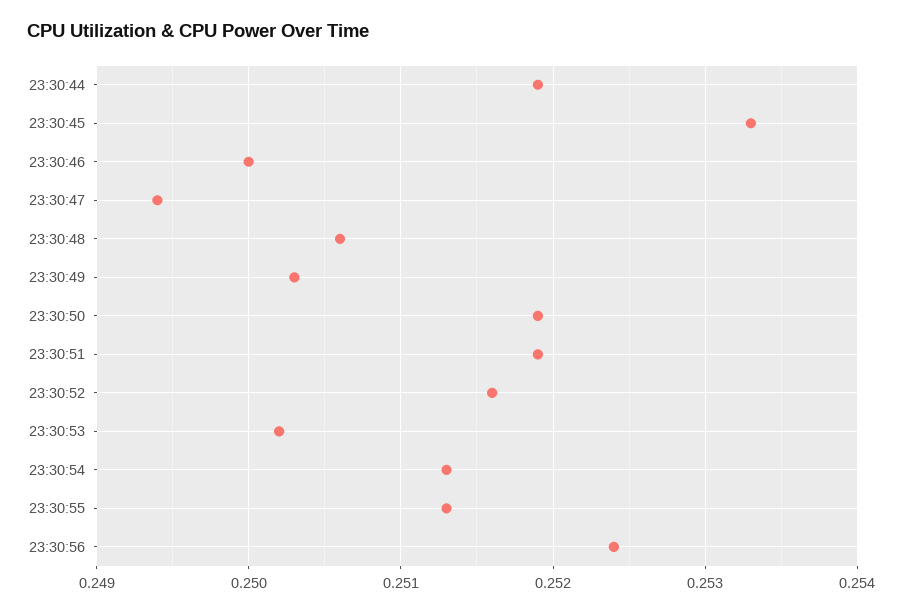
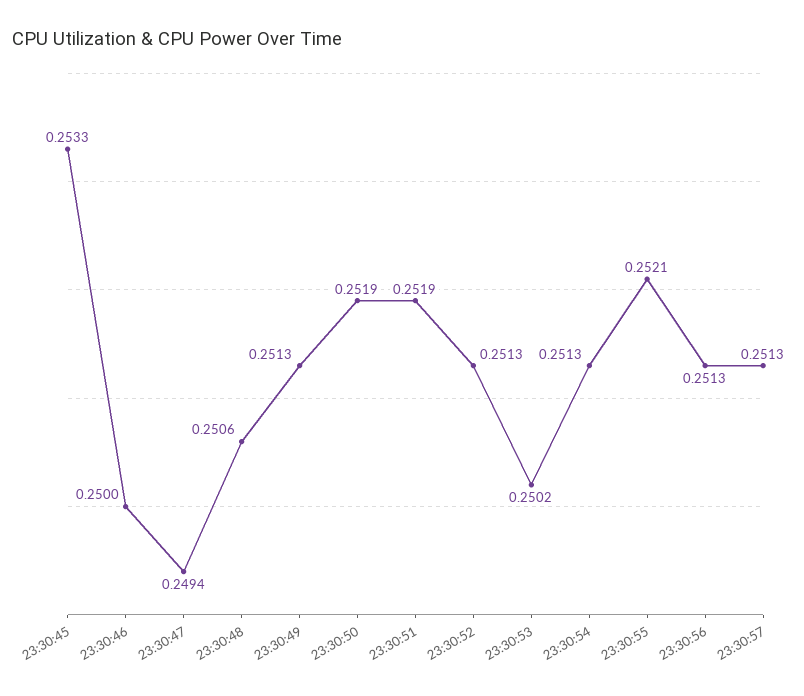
23:30:44: 0.2519 -> none
23:30:49: 0.2503 -> 0.2513
23:30:52: 0.2516 -> 0.2513
23:30:55: 0.2513 -> 0.2521
23:30:56: 0.2524 -> 0.2513
23:30:57: none -> 0.2513

